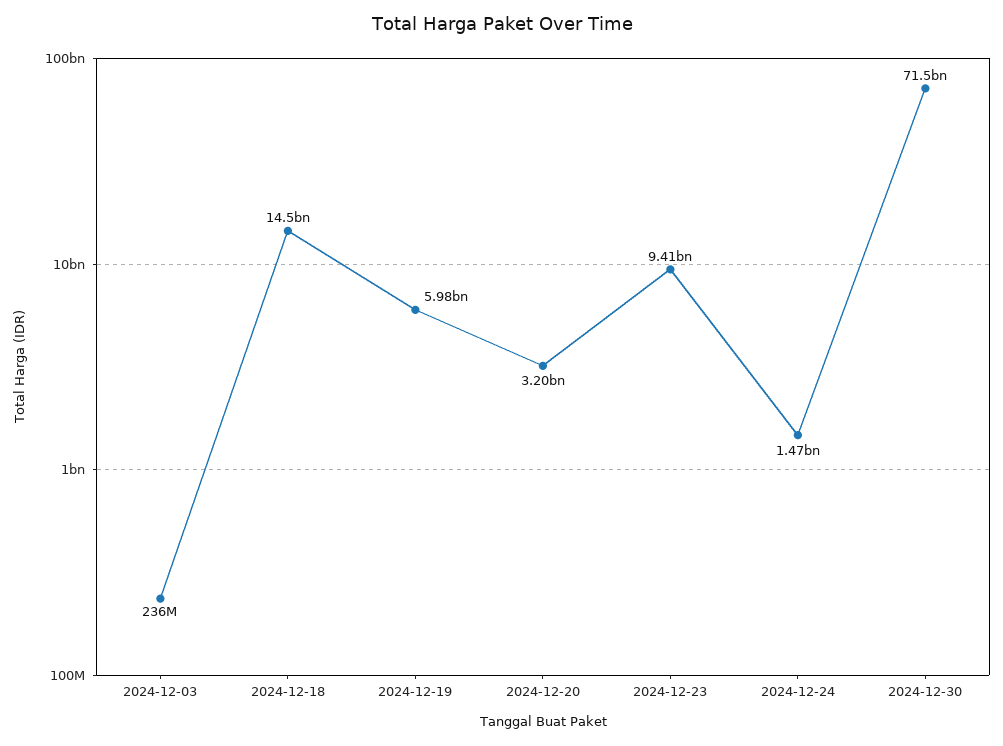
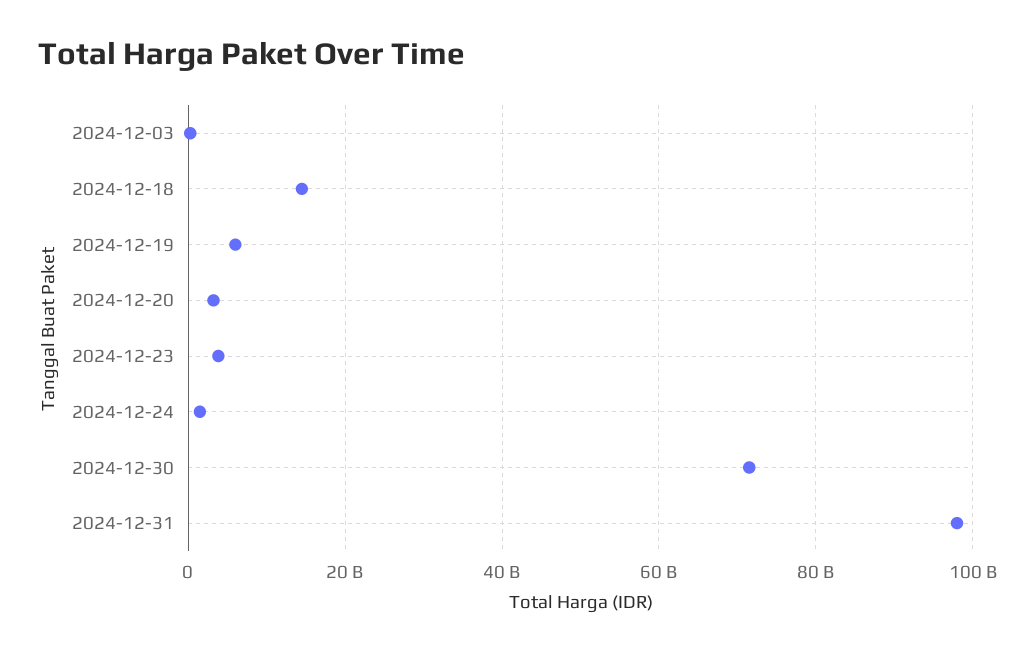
2024-12-23: 9410000000 -> 4000000000
2024-12-31: none -> 98000000000

